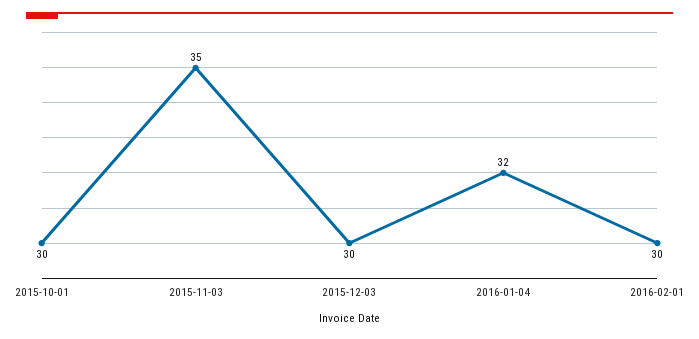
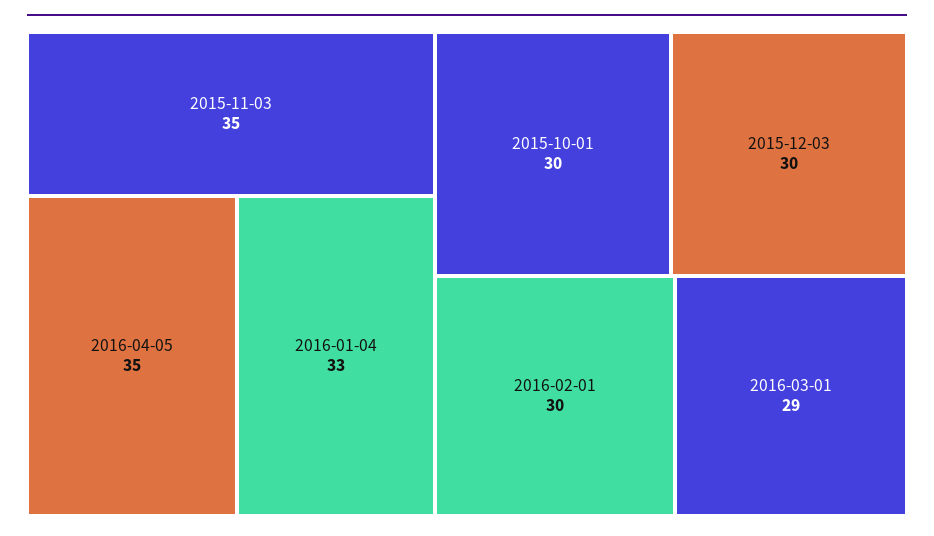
2016-01-04: 32 -> 33
2016-04-05: none -> 35
2016-03-01: none -> 29

